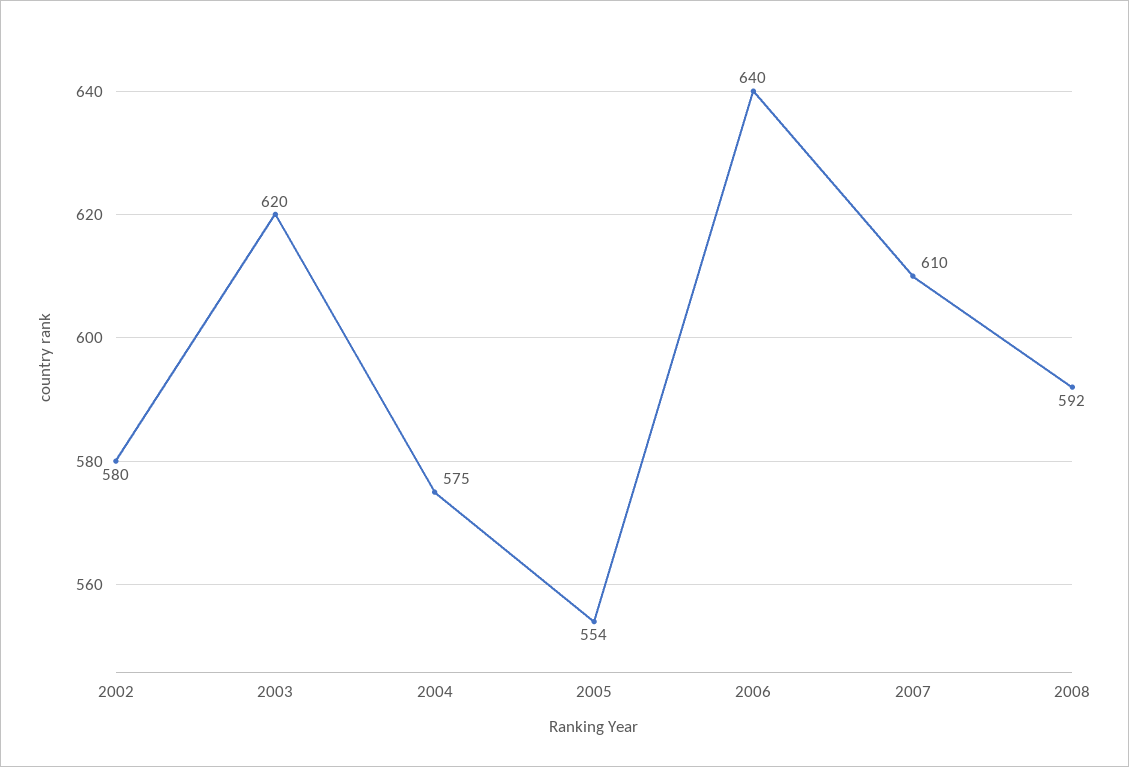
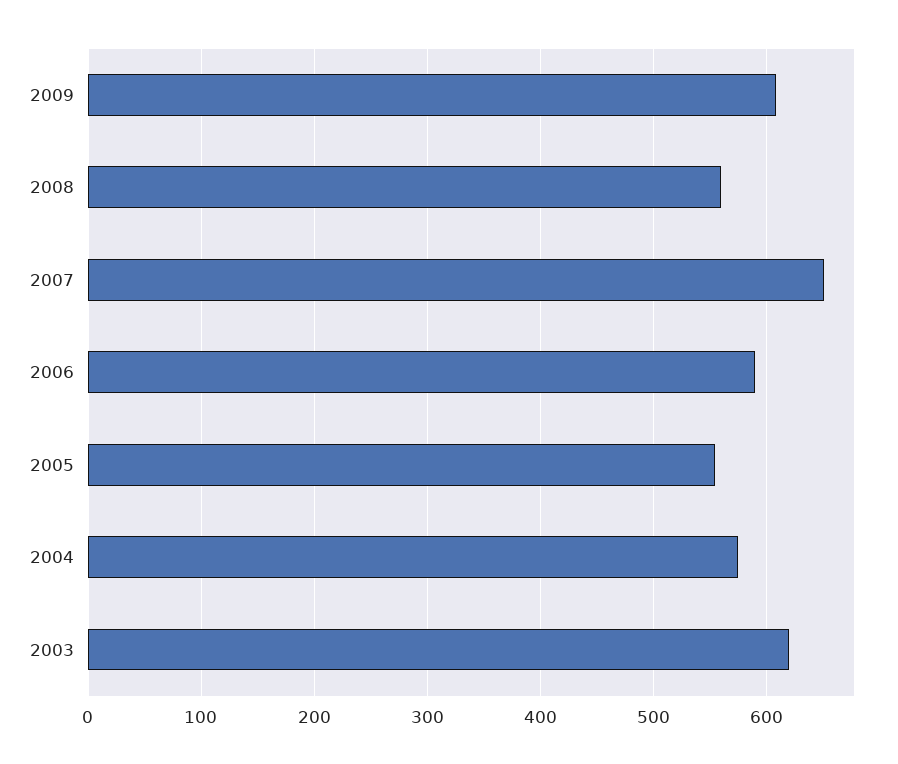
2002: 580 -> none
2006: 640 -> 590
2007: 610 -> 650
2008: 592 -> 560
2009: none -> 610

